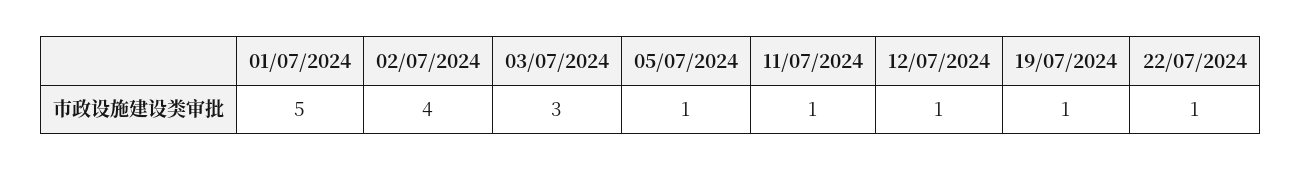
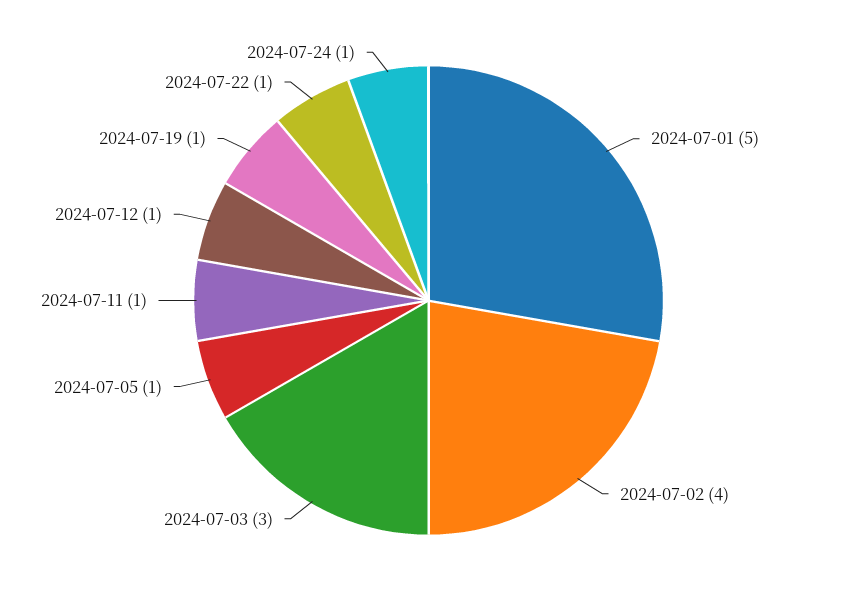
2024-07-24: none -> 1

